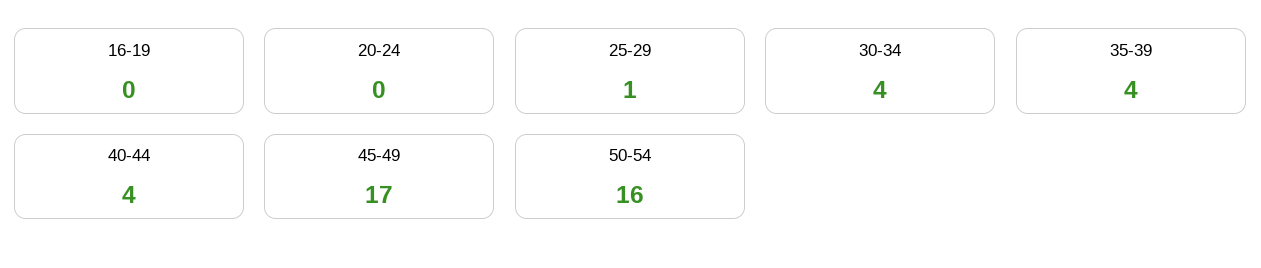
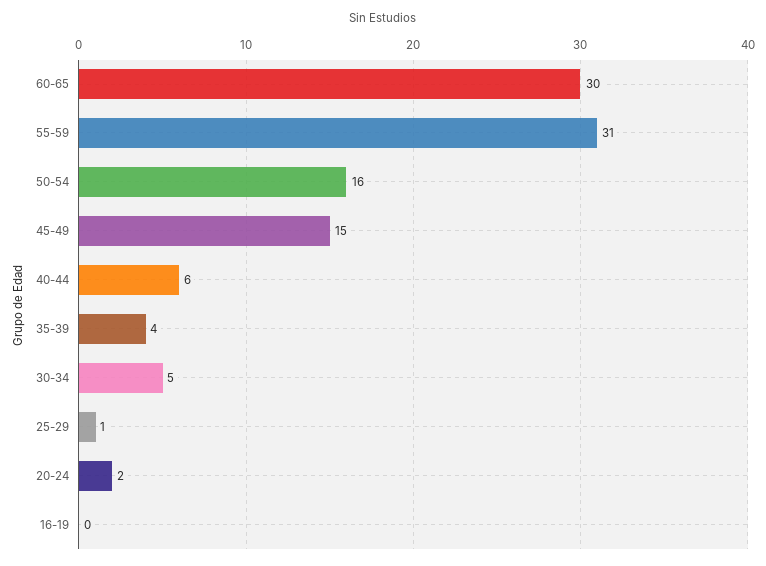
20-24: 0 -> 2
30-34: 4 -> 5
40-44: 4 -> 6
45-49: 17 -> 15
60-65: none -> 30
55-59: none -> 31

